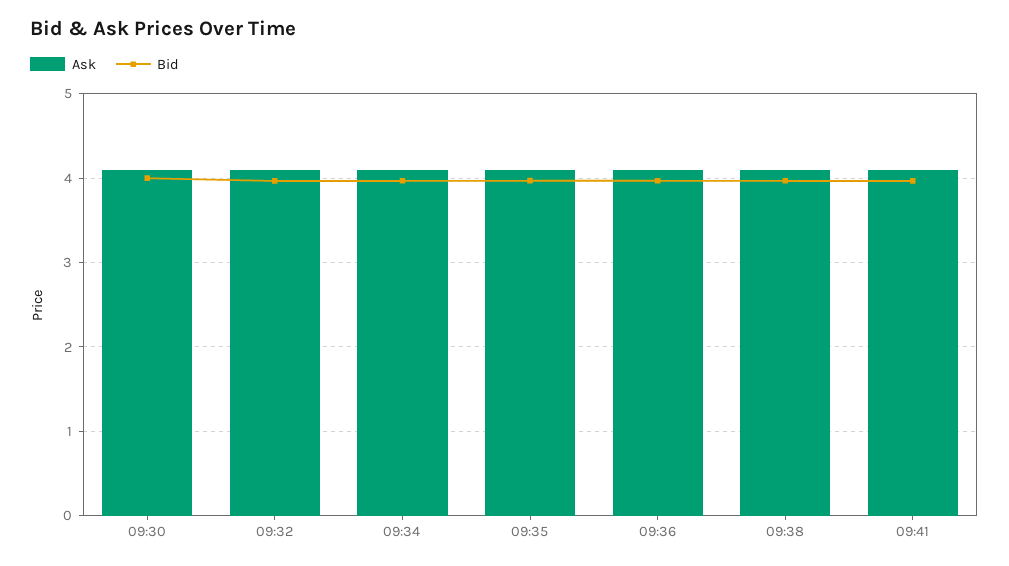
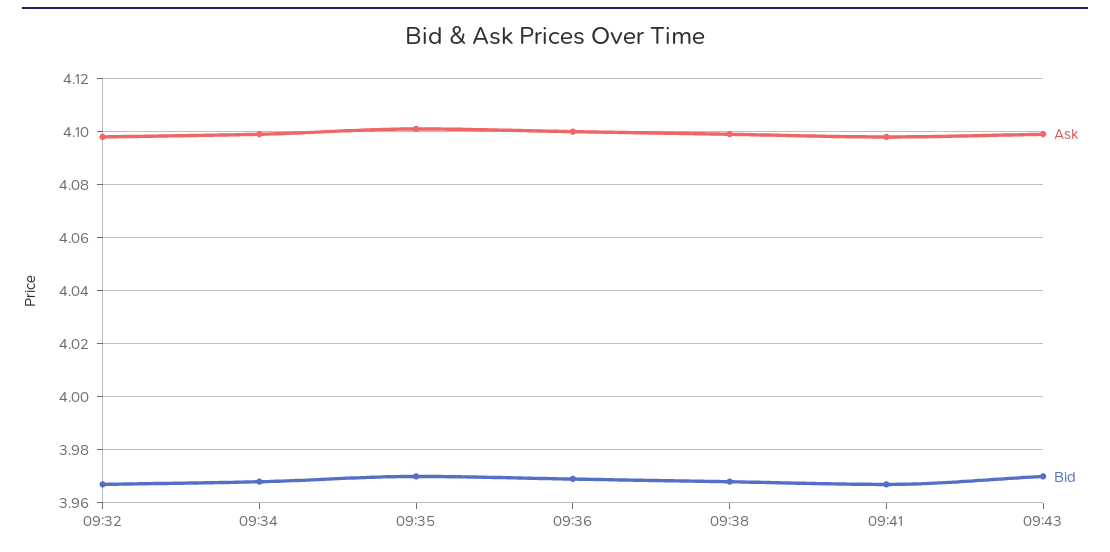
Ask, 09:30: 4.1 -> none
Bid, 09:30: 4 -> none
Ask, 09:43: none -> 4.1
Bid, 09:43: none -> 3.97

